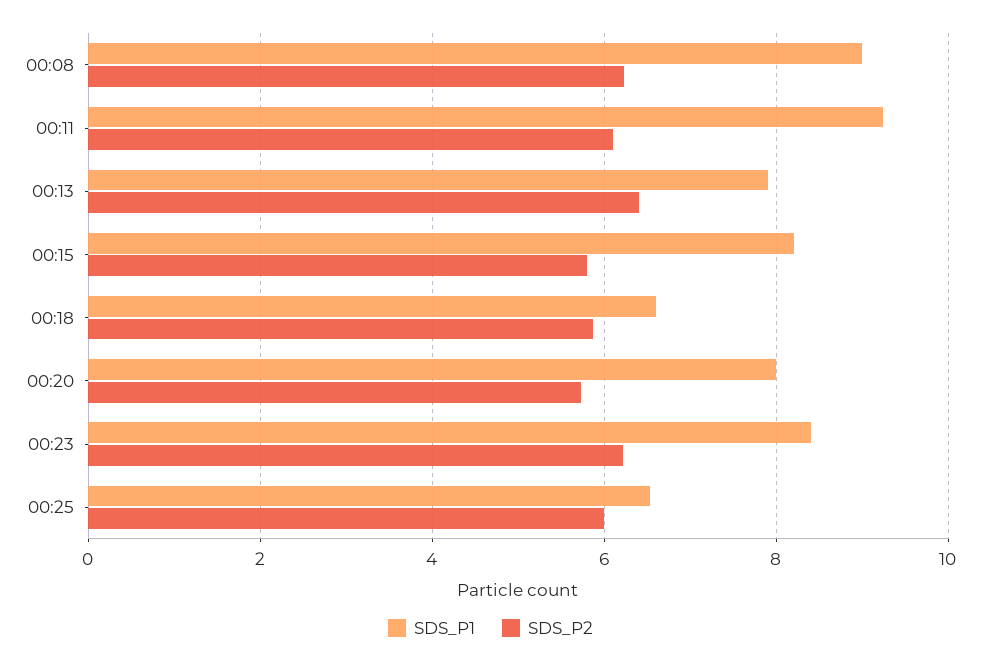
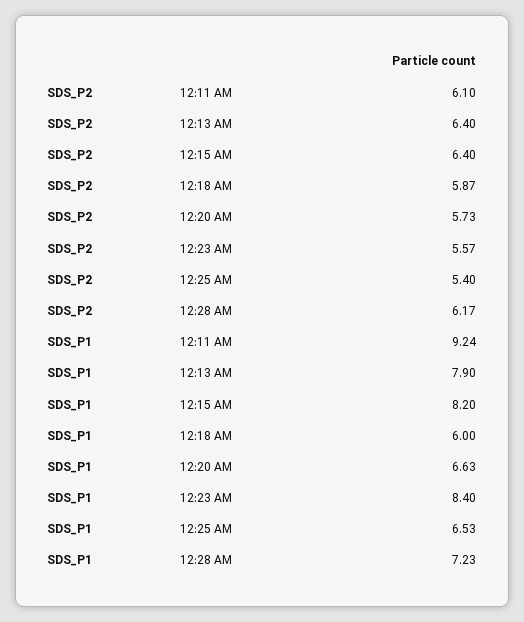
SDS_P1, 00:08: 9 -> none
SDS_P2, 00:08: 6.2 -> none
SDS_P2, 00:15: 5.8 -> 6.4
SDS_P1, 00:18: 6.6 -> 6
SDS_P1, 00:20: 8 -> 6.63
SDS_P2, 00:23: 6.2 -> 5.57
SDS_P2, 00:25: 6 -> 5.4
SDS_P2, 12:28 AM: none -> 6.17
SDS_P1, 12:28 AM: none -> 7.23

